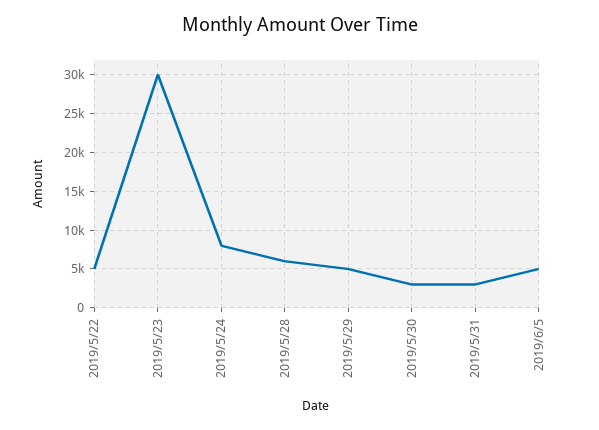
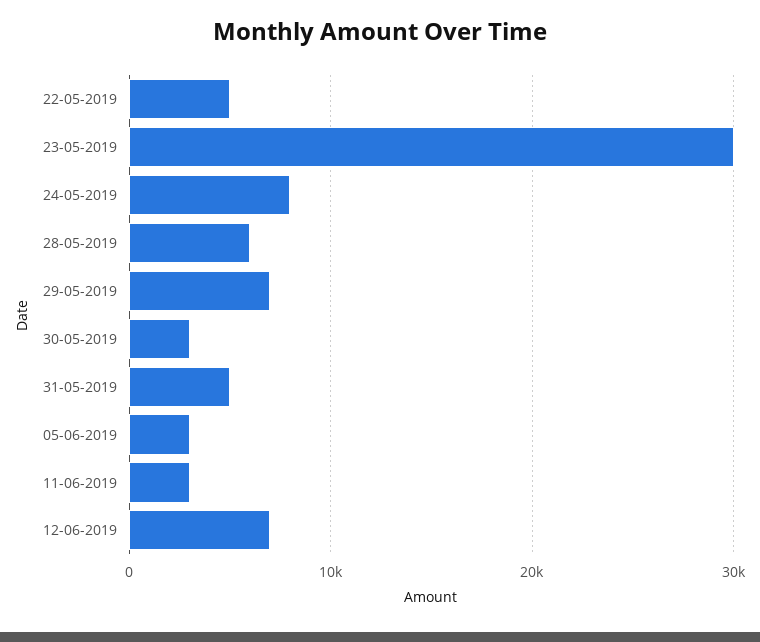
2019/5/29: 5000 -> 7000
2019/5/31: 3000 -> 5000
2019/6/5: 5000 -> 3000
11-06-2019: none -> 3000
12-06-2019: none -> 7000

